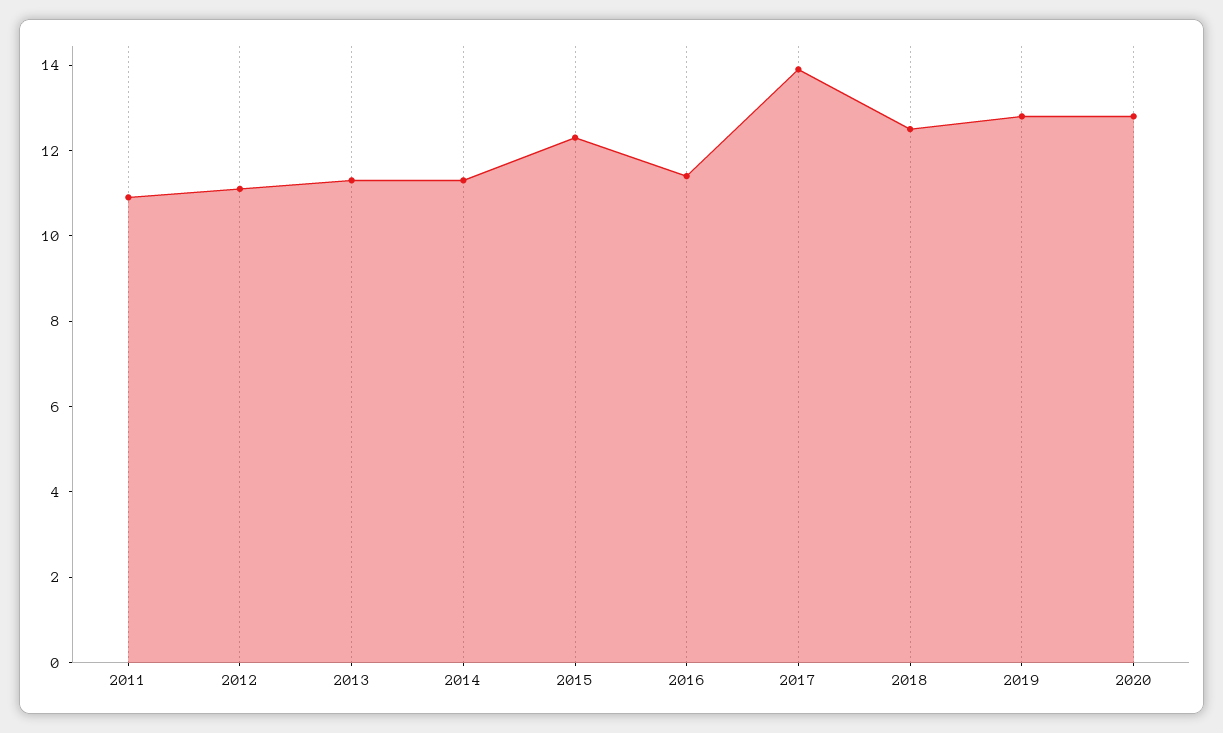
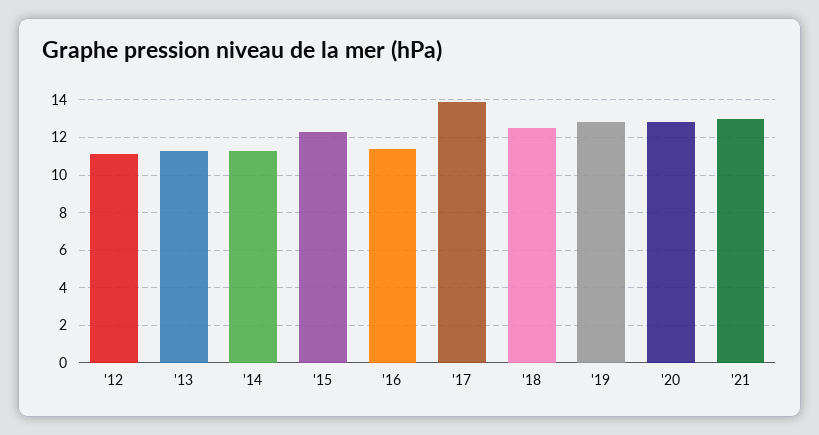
2011: 11 -> none
'21: none -> 13

